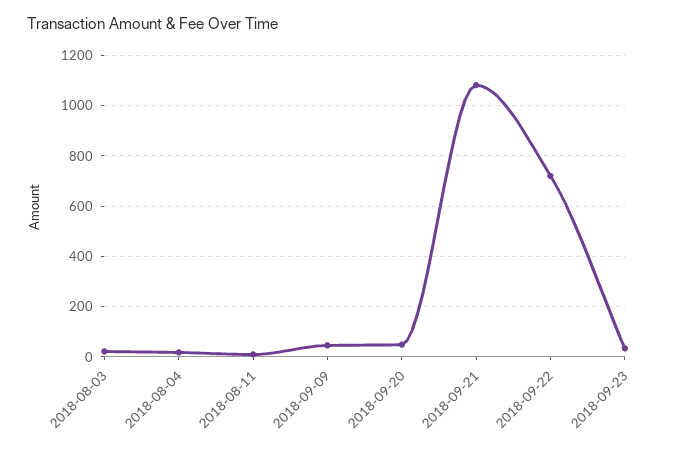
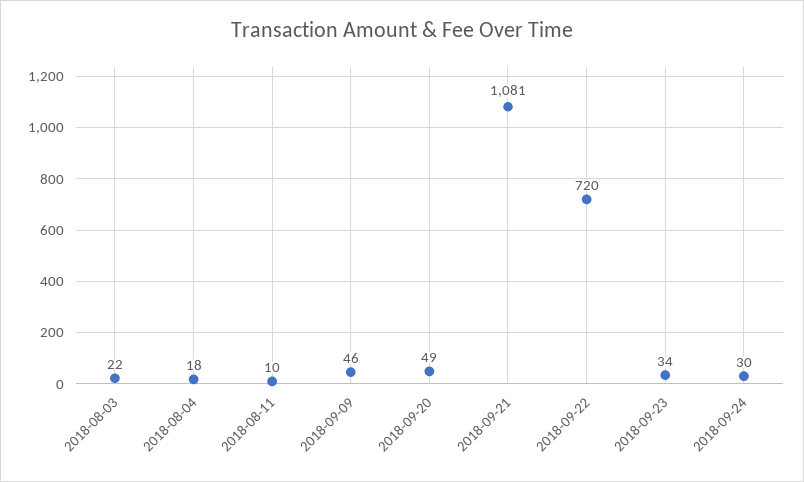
2018-09-24: none -> 30

